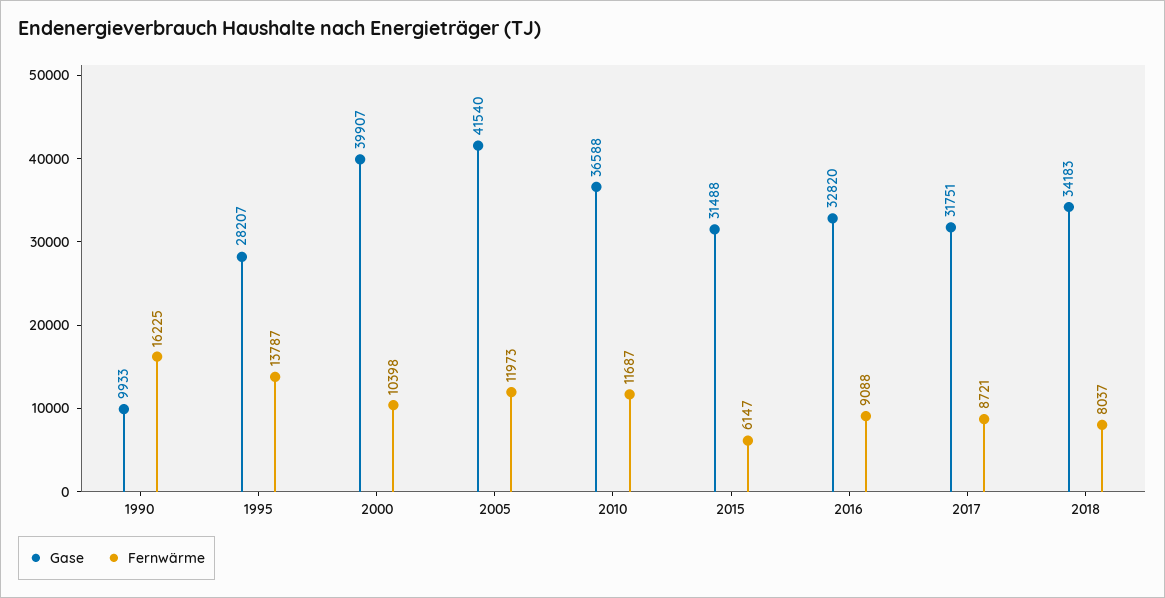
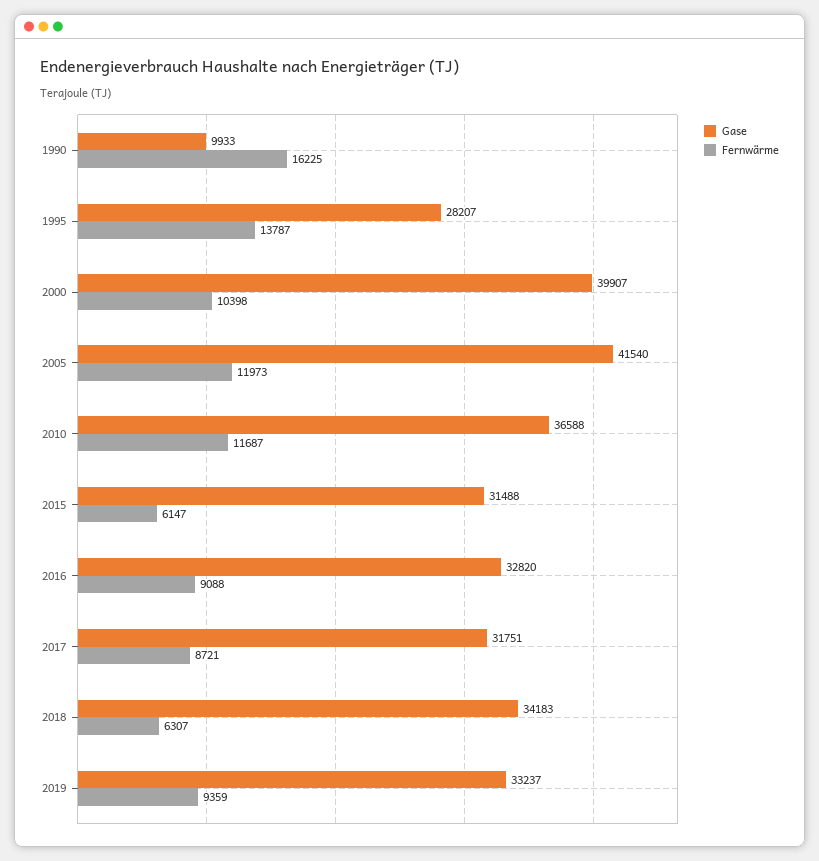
Fernwärme, 2018: 8037 -> 6307
Gase, 2019: none -> 33237
Fernwärme, 2019: none -> 9359

